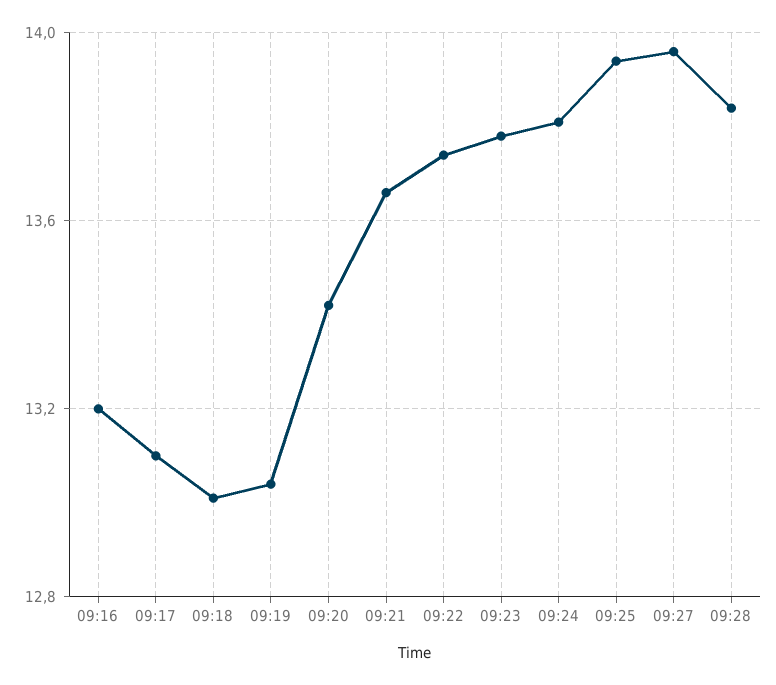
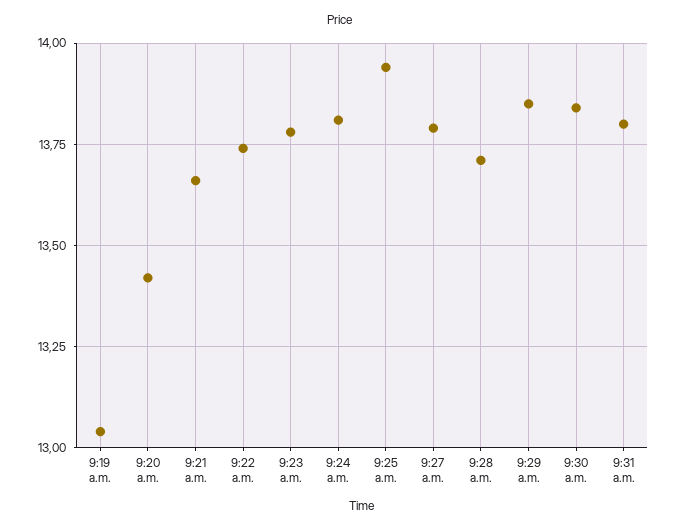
09:16: 13.2 -> none
09:17: 13.1 -> none
09:18: 13 -> none
09:27: 13.95 -> 13.8
09:28: 13.85 -> 13.7
9:29 a.m.: none -> 13.85
9:30 a.m.: none -> 13.85
9:31 a.m.: none -> 13.8

